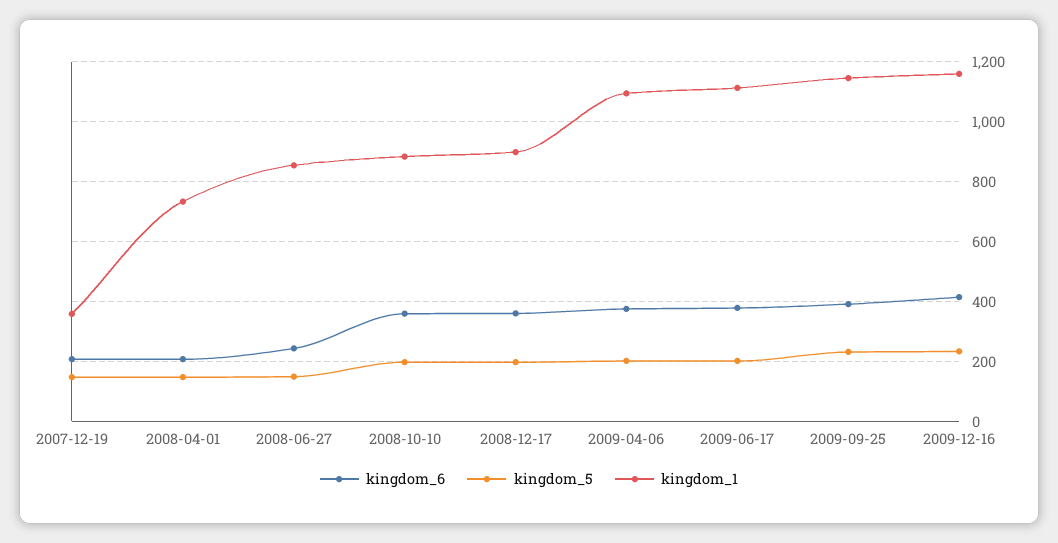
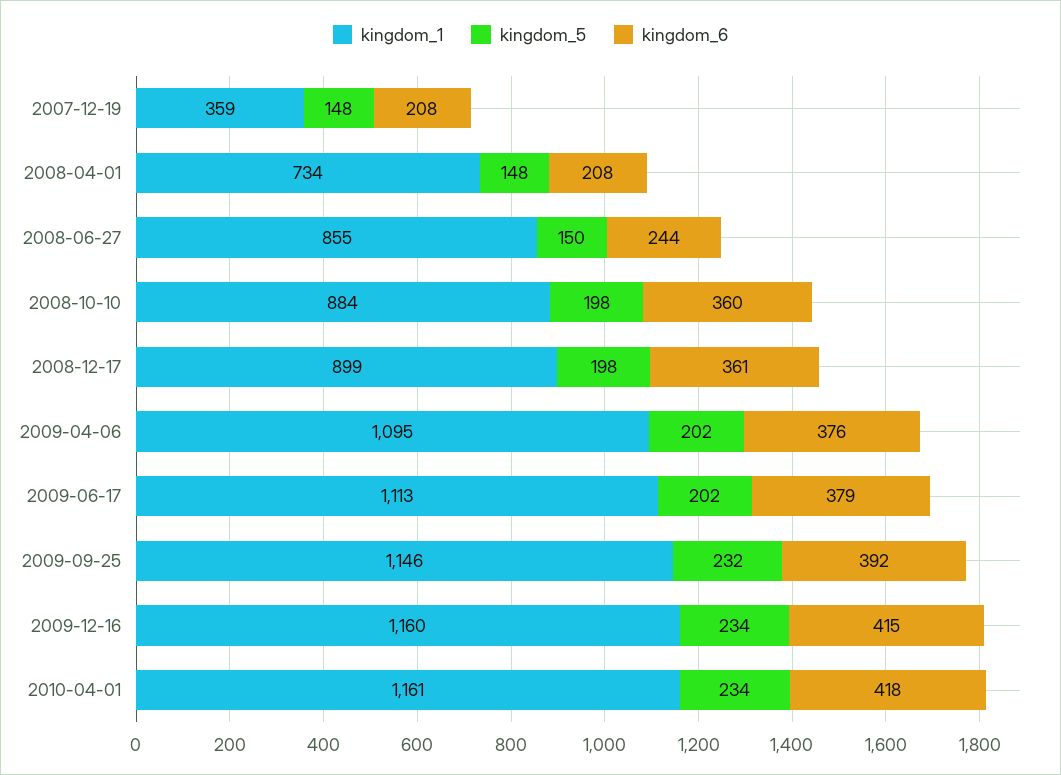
kingdom_1, 2010-04-01: none -> 1161
kingdom_5, 2010-04-01: none -> 234
kingdom_6, 2010-04-01: none -> 418

